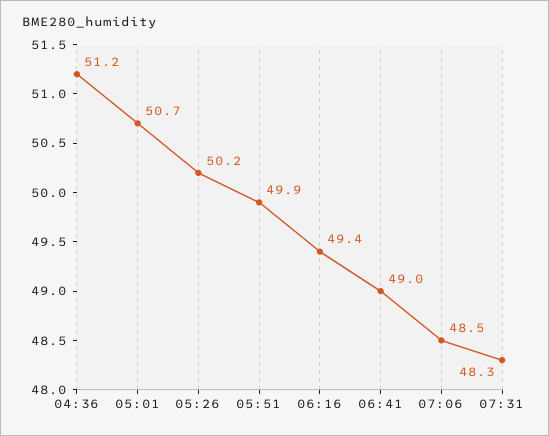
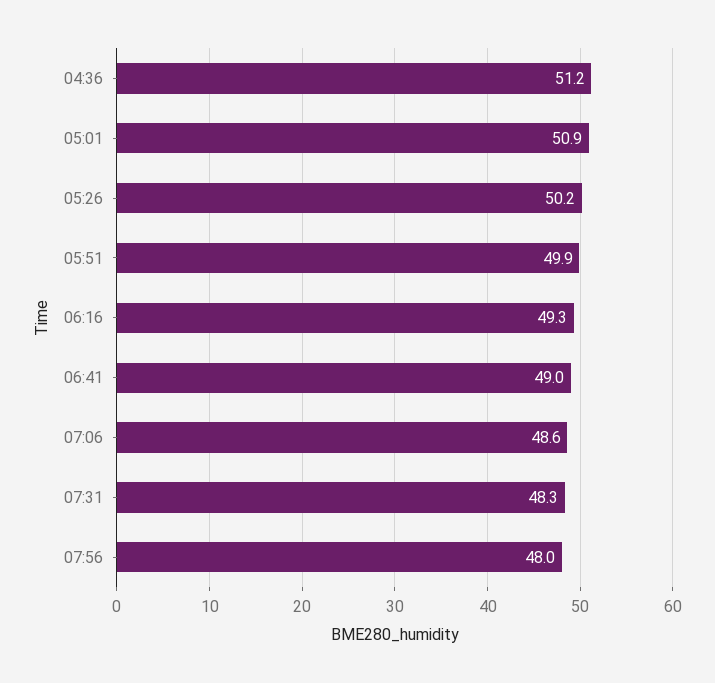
05:01: 50.7 -> 50.9
06:16: 49.4 -> 49.3
07:06: 48.5 -> 48.6
07:56: none -> 48

